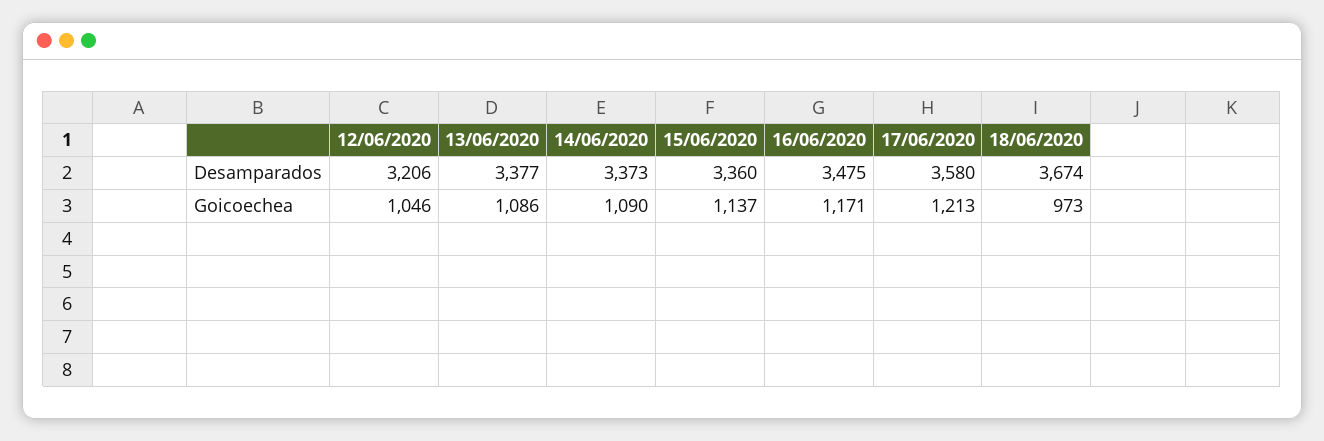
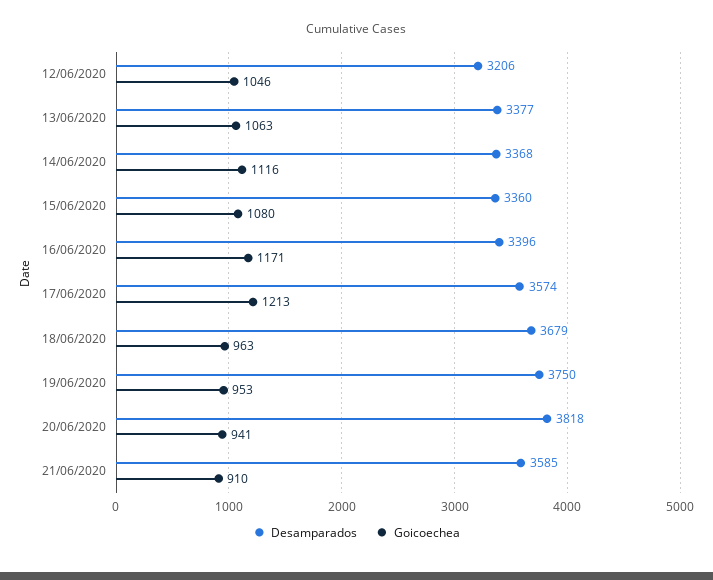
Desamparados, 14/06/2020: 3373 -> 3368
Desamparados, 16/06/2020: 3475 -> 3396
Desamparados, 17/06/2020: 3580 -> 3574
Desamparados, 18/06/2020: 3674 -> 3679
Goicoechea, 13/06/2020: 1086 -> 1063
Goicoechea, 14/06/2020: 1090 -> 1116
Goicoechea, 15/06/2020: 1137 -> 1080
Goicoechea, 18/06/2020: 973 -> 963
Desamparados, 19/06/2020: none -> 3750
Goicoechea, 19/06/2020: none -> 953
Desamparados, 20/06/2020: none -> 3818
Goicoechea, 20/06/2020: none -> 941
Desamparados, 21/06/2020: none -> 3585
Goicoechea, 21/06/2020: none -> 910

